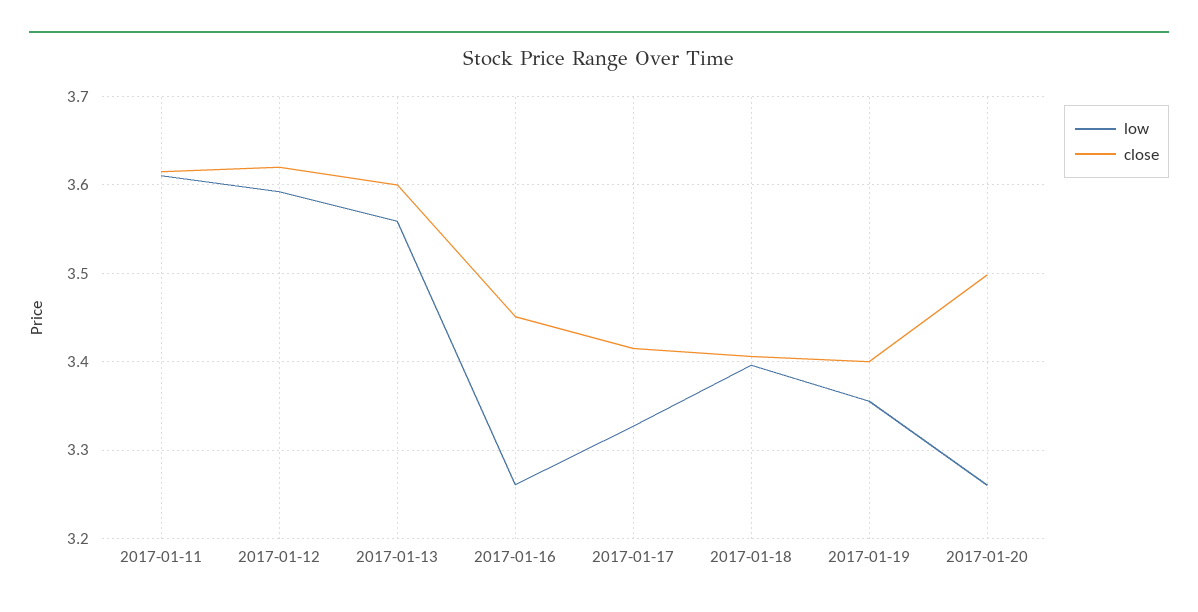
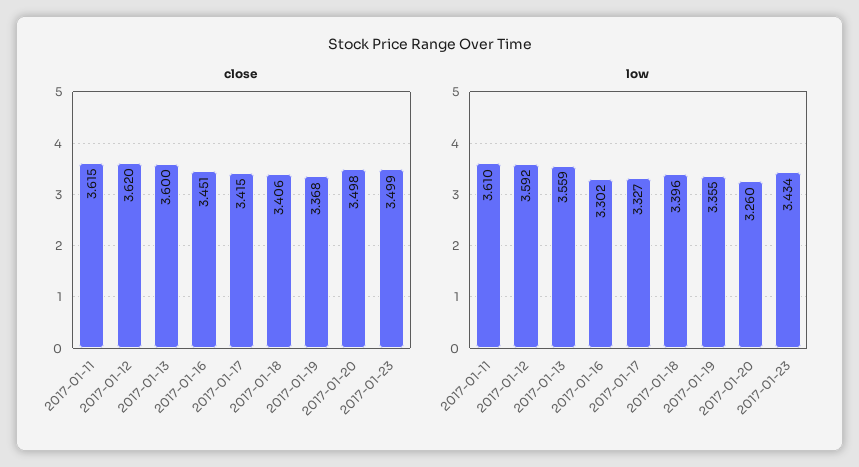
low, 2017-01-16: 3.26 -> 3.302
close, 2017-01-19: 3.4 -> 3.368
close, 2017-01-23: none -> 3.499
low, 2017-01-23: none -> 3.434

